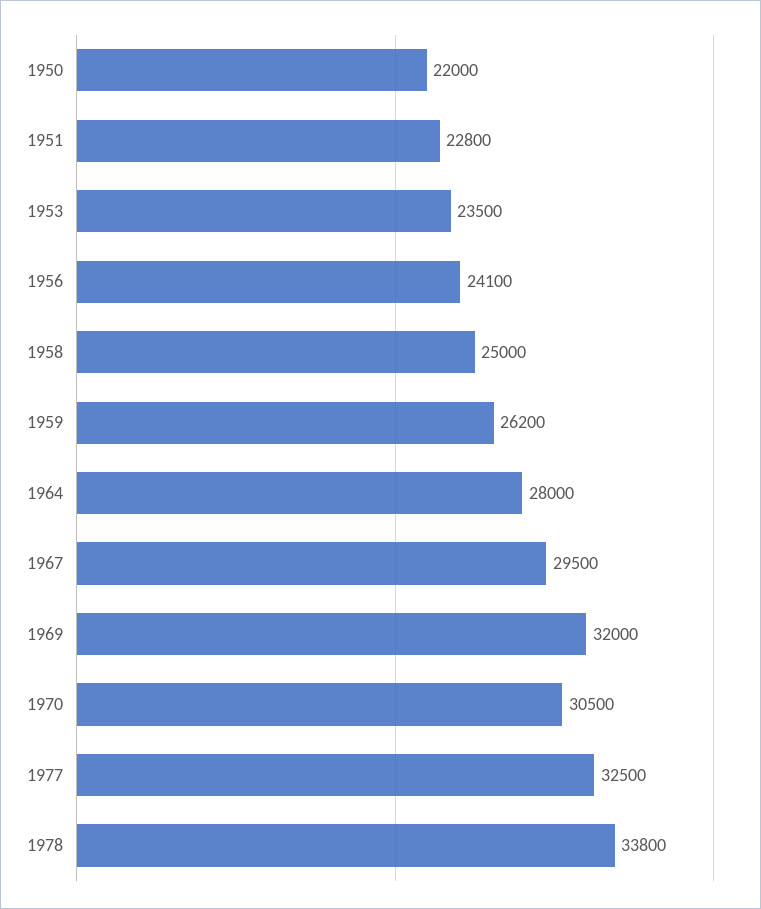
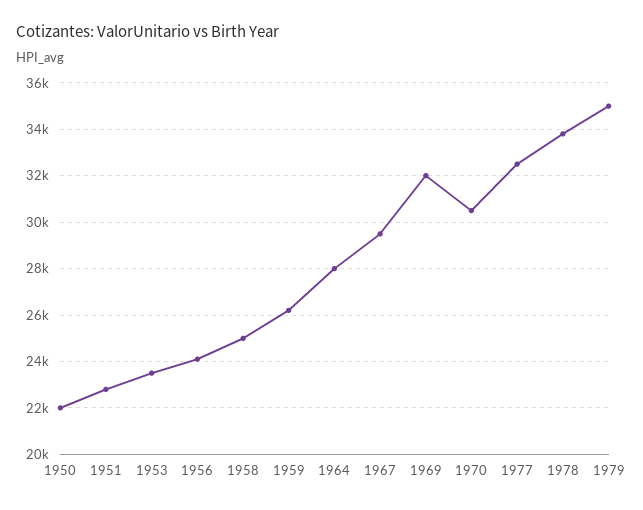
1979: none -> 35000

